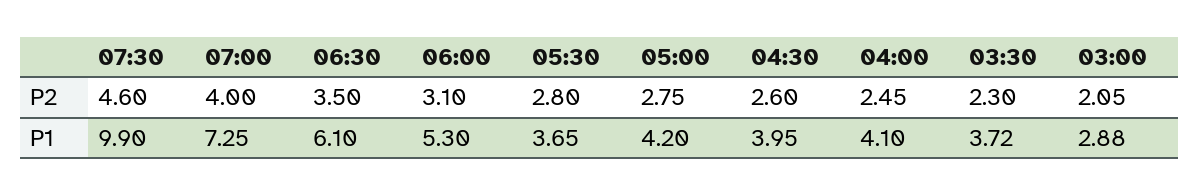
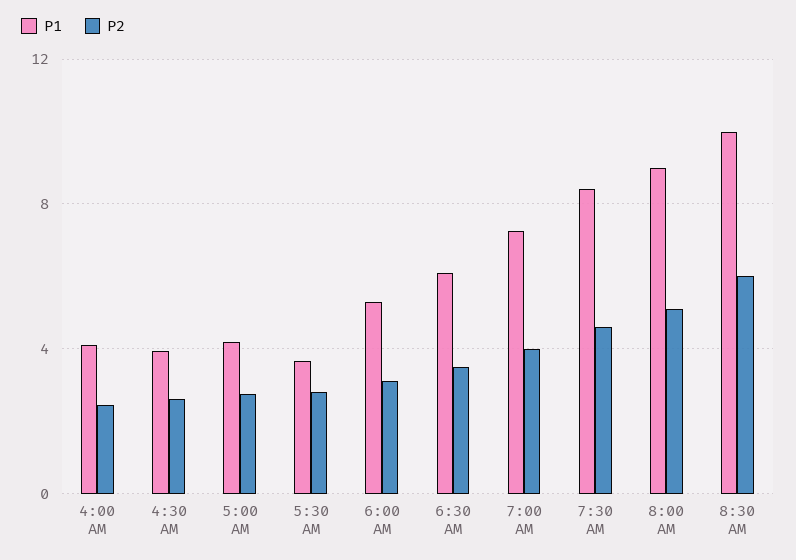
P2, 03:30: 2.3 -> none
P2, 03:00: 2.05 -> none
P1, 07:30: 9.9 -> 8.5
P1, 03:30: 3.72 -> none
P1, 03:00: 2.88 -> none
P1, 8:00 AM: none -> 9
P2, 8:00 AM: none -> 5
P1, 8:30 AM: none -> 10
P2, 8:30 AM: none -> 6

